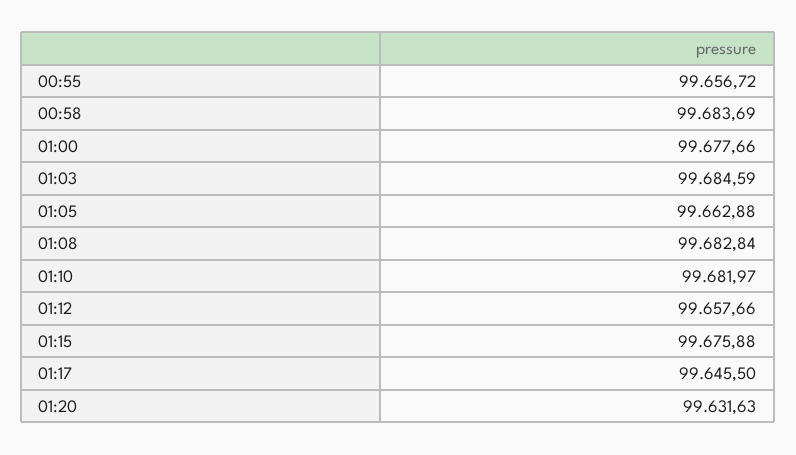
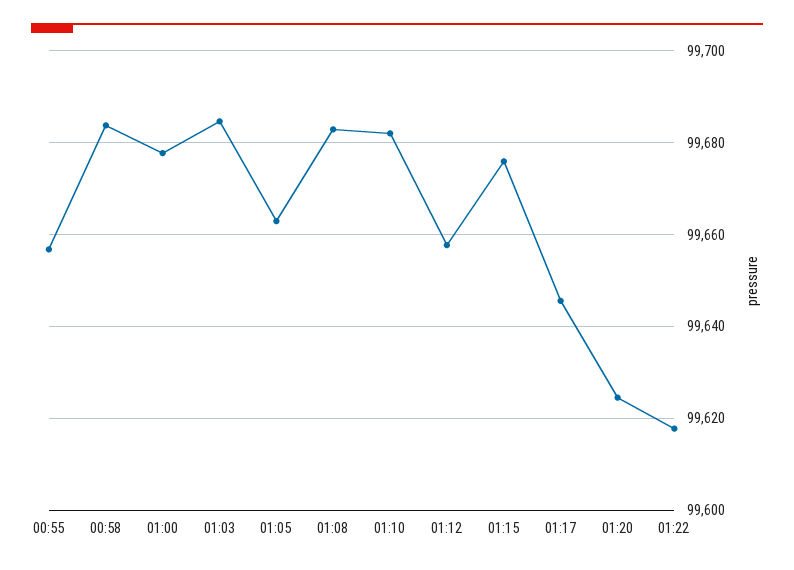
01:20: 99631.63 -> 99624
01:22: none -> 99618

